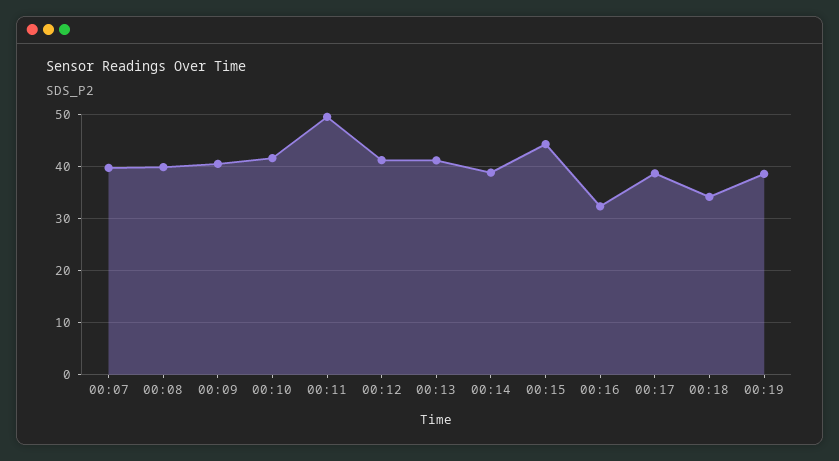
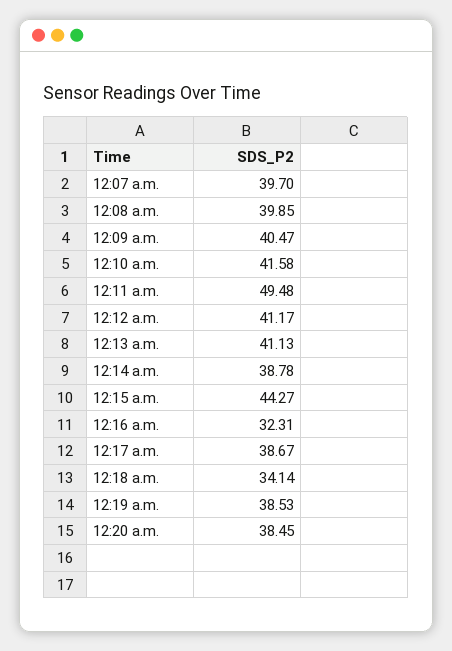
12:20 a.m.: none -> 38.45

